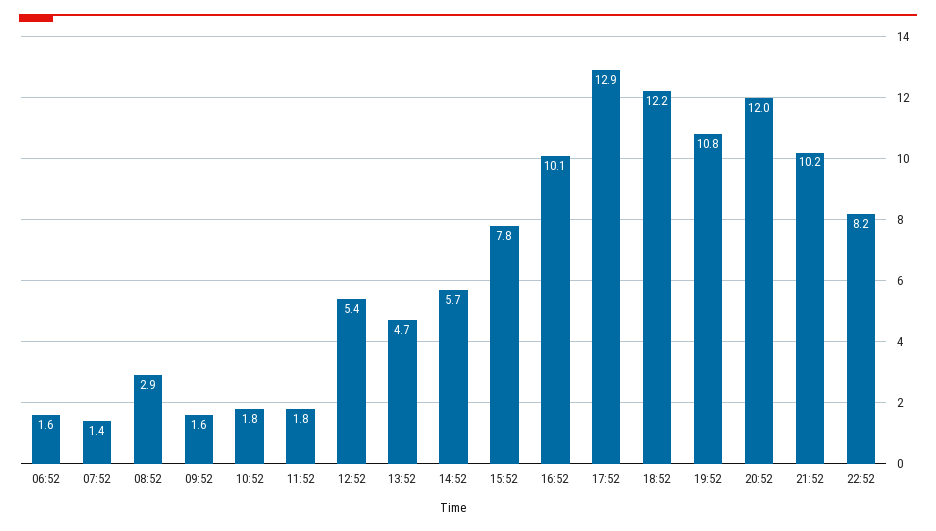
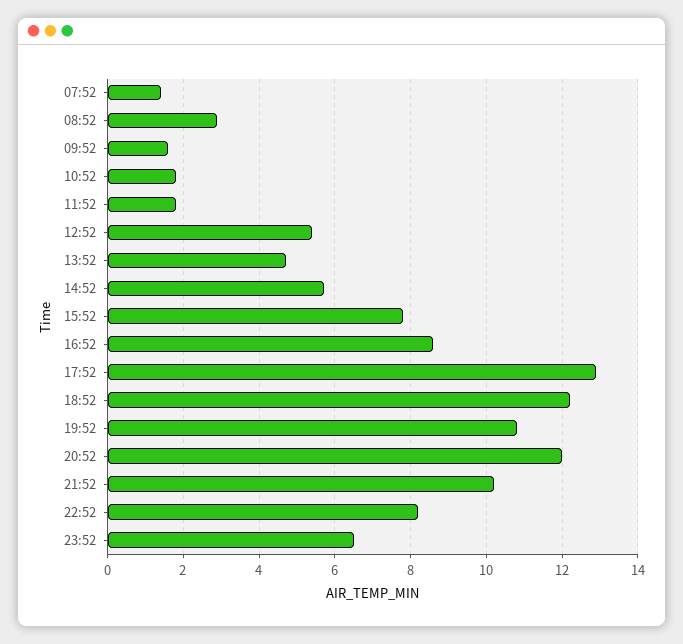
06:52: 1.6 -> none
16:52: 10.1 -> 8.5
23:52: none -> 6.5

